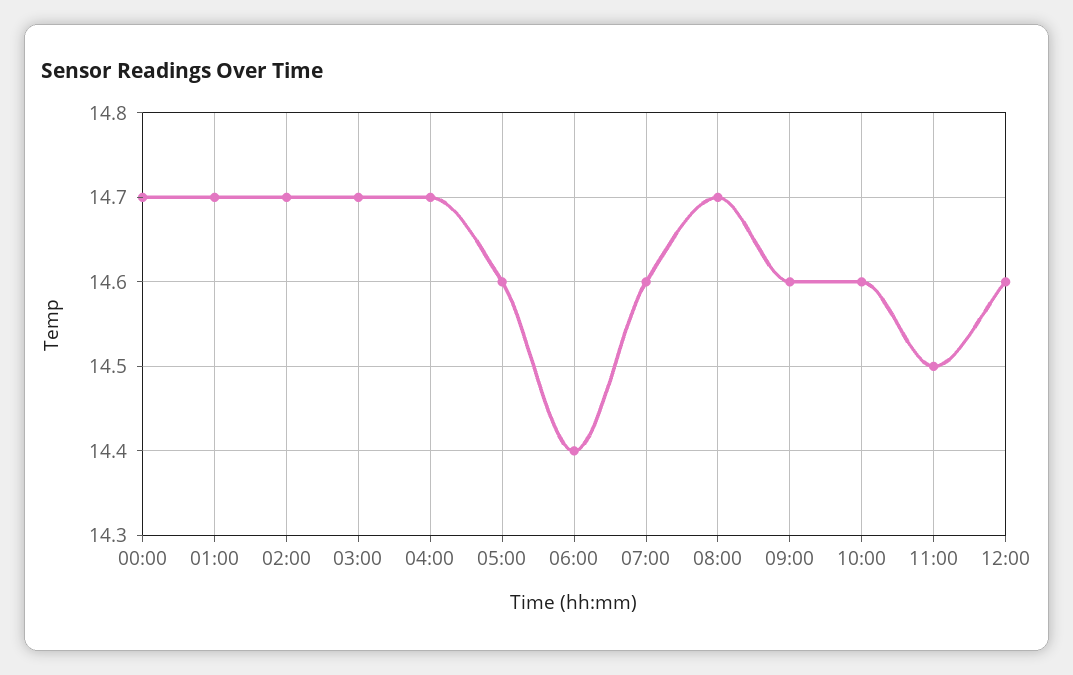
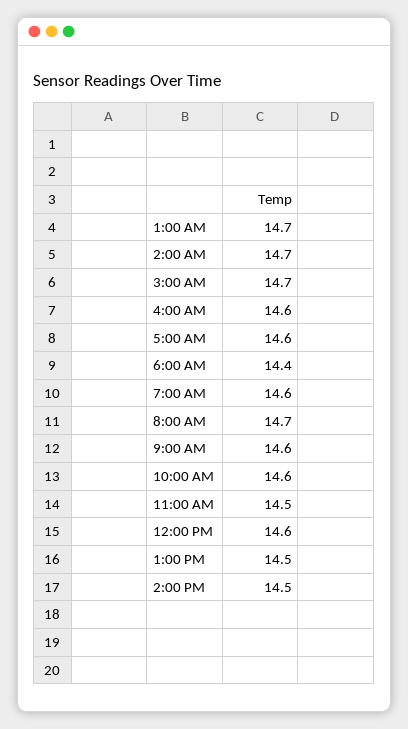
00:00: 14.7 -> none
04:00: 14.7 -> 14.6
1:00 PM: none -> 14.5
2:00 PM: none -> 14.5

